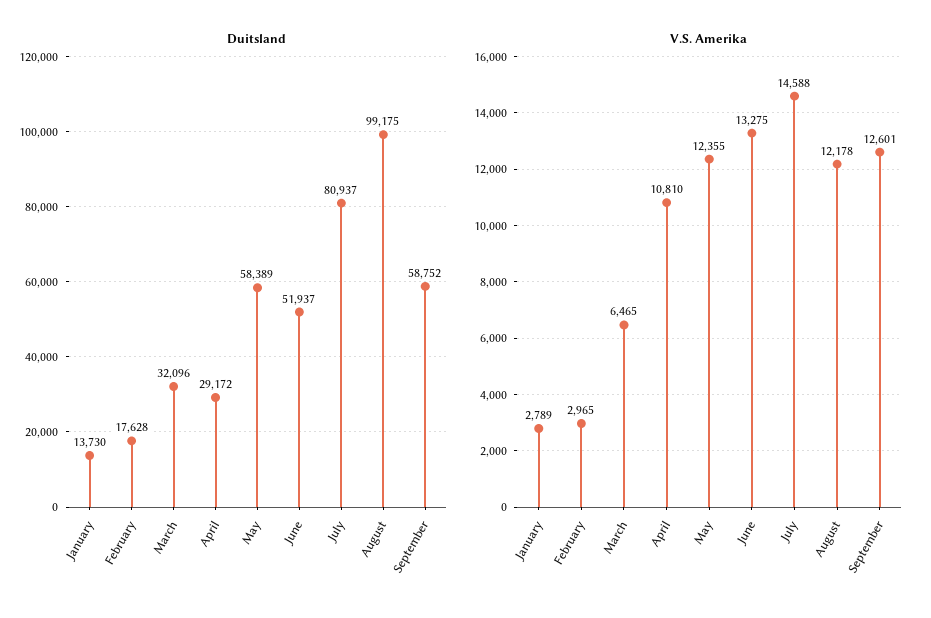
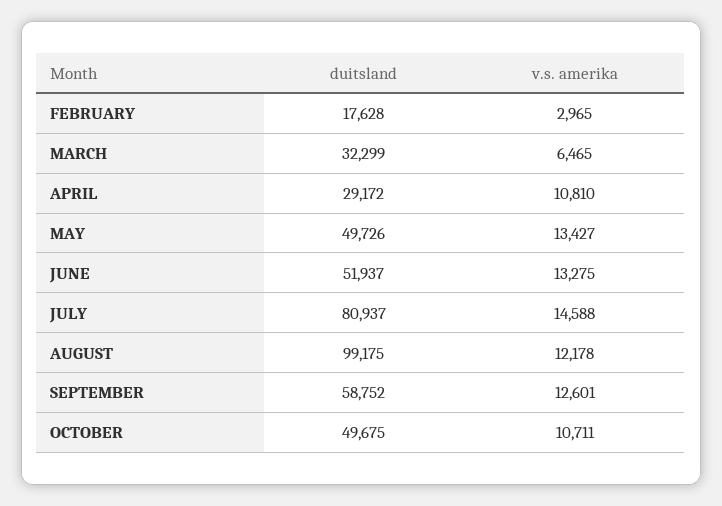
Duitsland, January: 13730 -> none
Duitsland, March: 32096 -> 32299
Duitsland, May: 58389 -> 49726
V.S. Amerika, January: 2789 -> none
V.S. Amerika, May: 12355 -> 13427
Duitsland, OCTOBER: none -> 49675
V.S. Amerika, OCTOBER: none -> 10711

